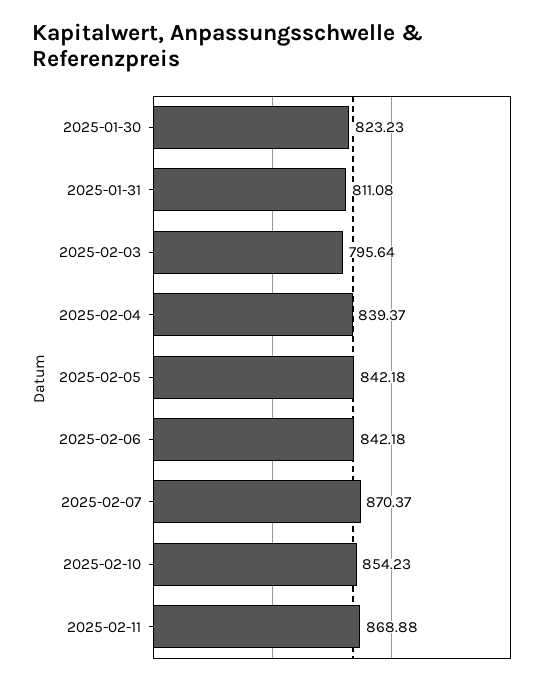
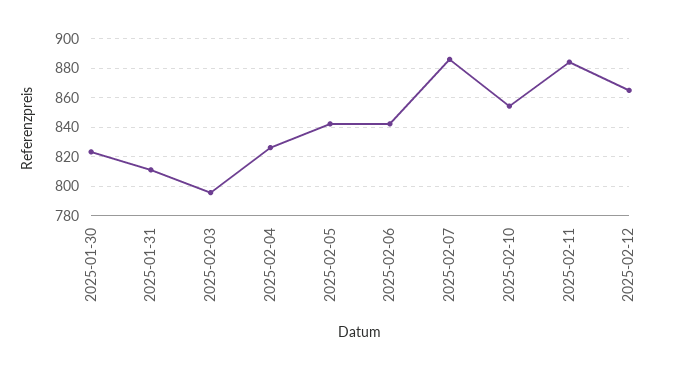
2025-02-04: 839.37 -> 825
2025-02-07: 870.37 -> 885
2025-02-11: 868.88 -> 885
2025-02-12: none -> 865

